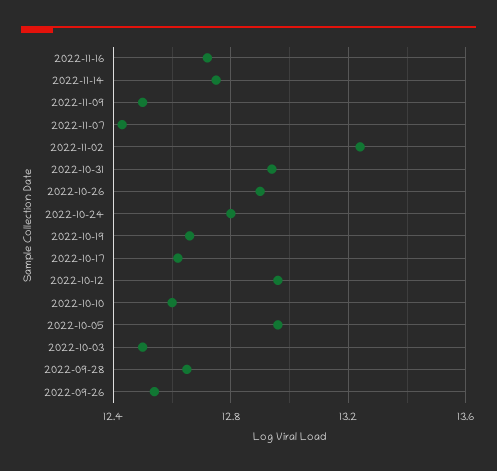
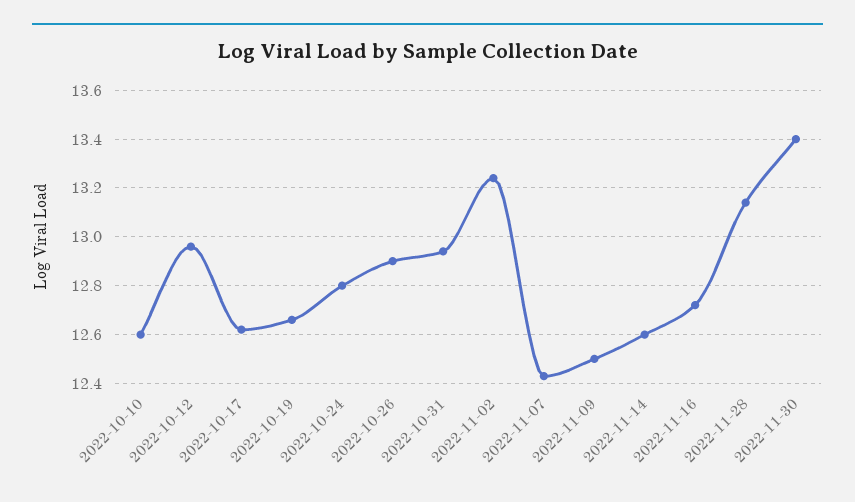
2022-11-14: 12.75 -> 12.6
2022-10-05: 12.95 -> none
2022-10-03: 12.5 -> none
2022-09-28: 12.65 -> none
2022-09-26: 12.55 -> none
2022-11-28: none -> 13.15
2022-11-30: none -> 13.4

